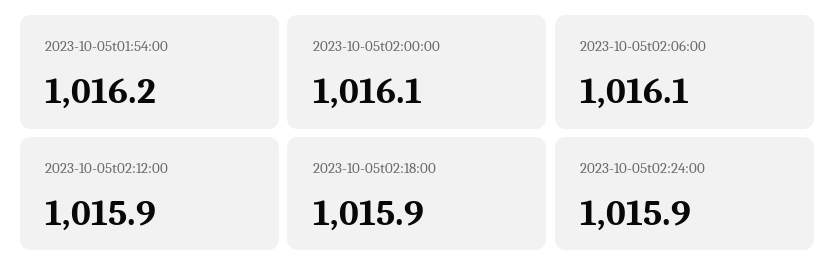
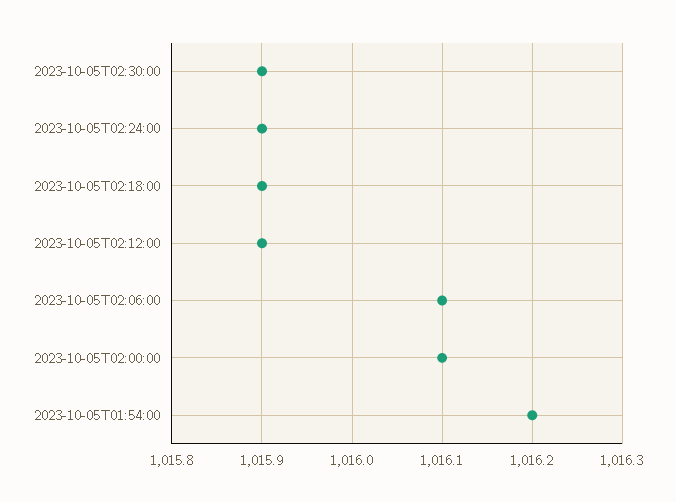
2023-10-05T02:30:00: none -> 1015.9

